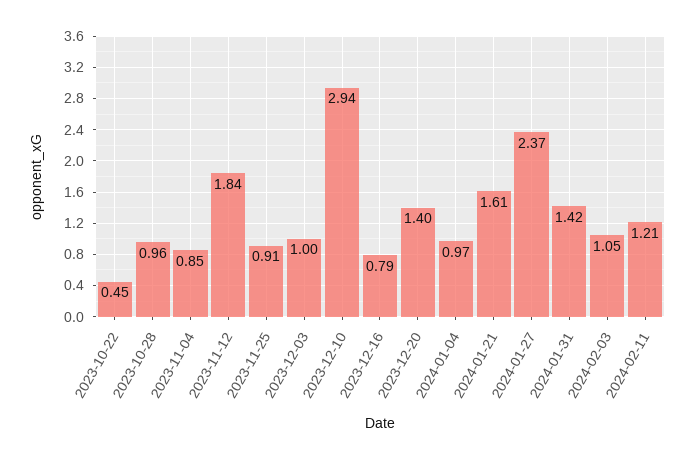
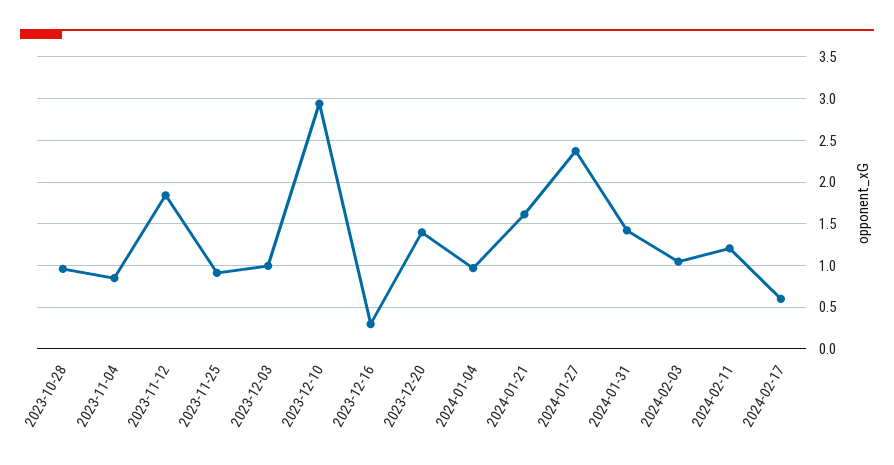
2023-10-22: 0.45 -> none
2023-12-16: 0.79 -> 0.3
2024-02-17: none -> 0.6

